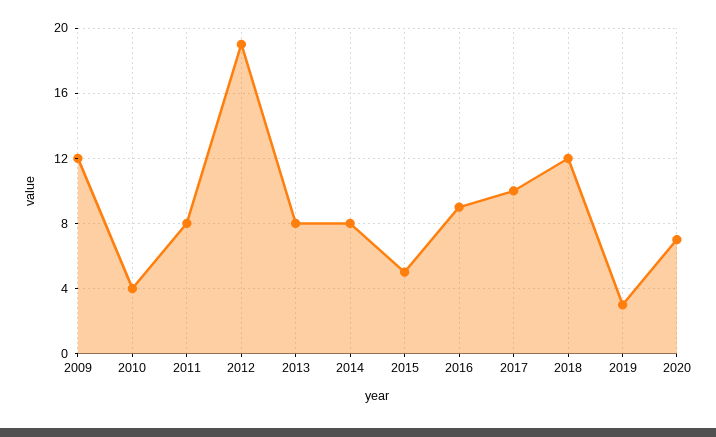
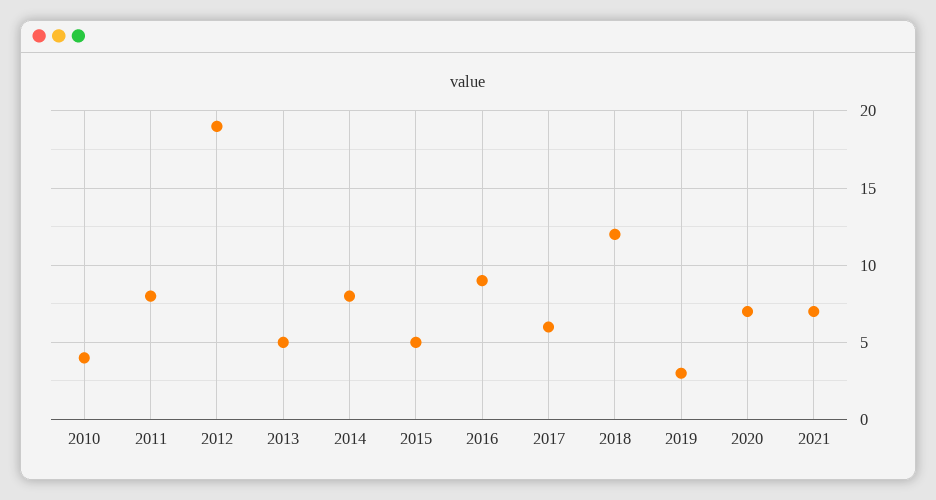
2009: 12 -> none
2013: 8 -> 5
2017: 10 -> 6
2021: none -> 7

